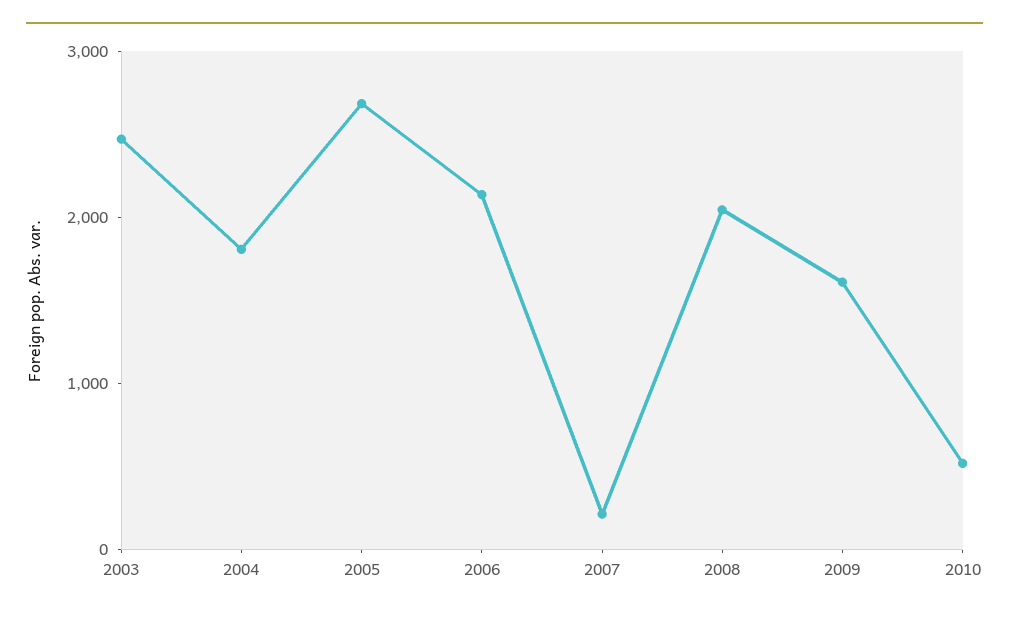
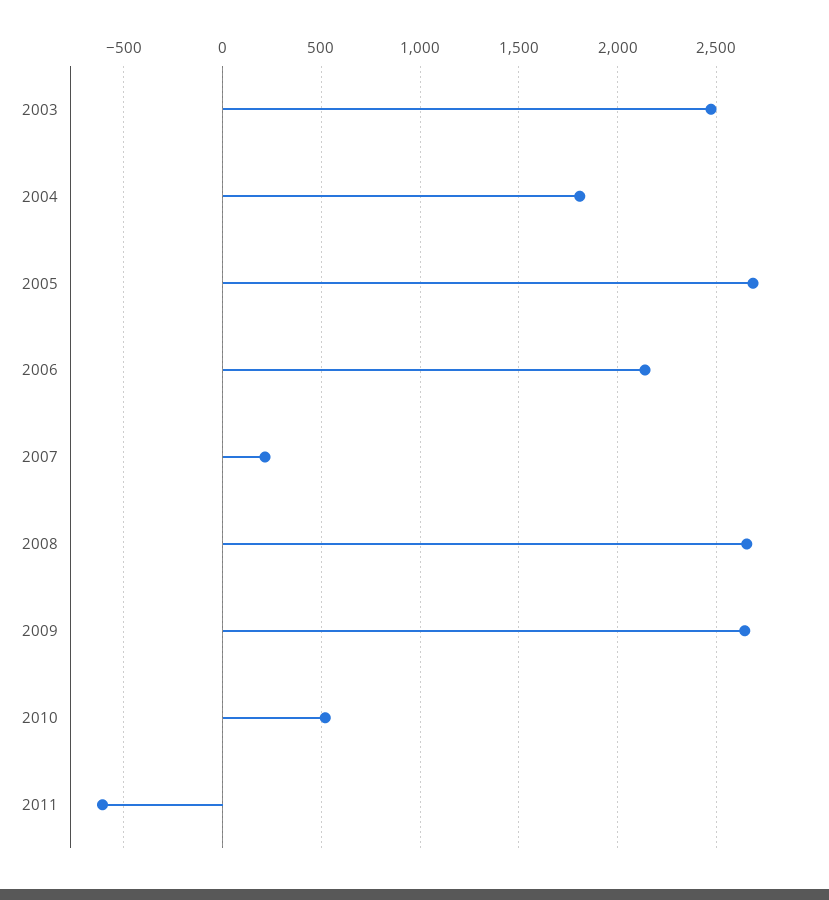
2008: 2000 -> 2650
2009: 1600 -> 2650
2011: none -> -600

